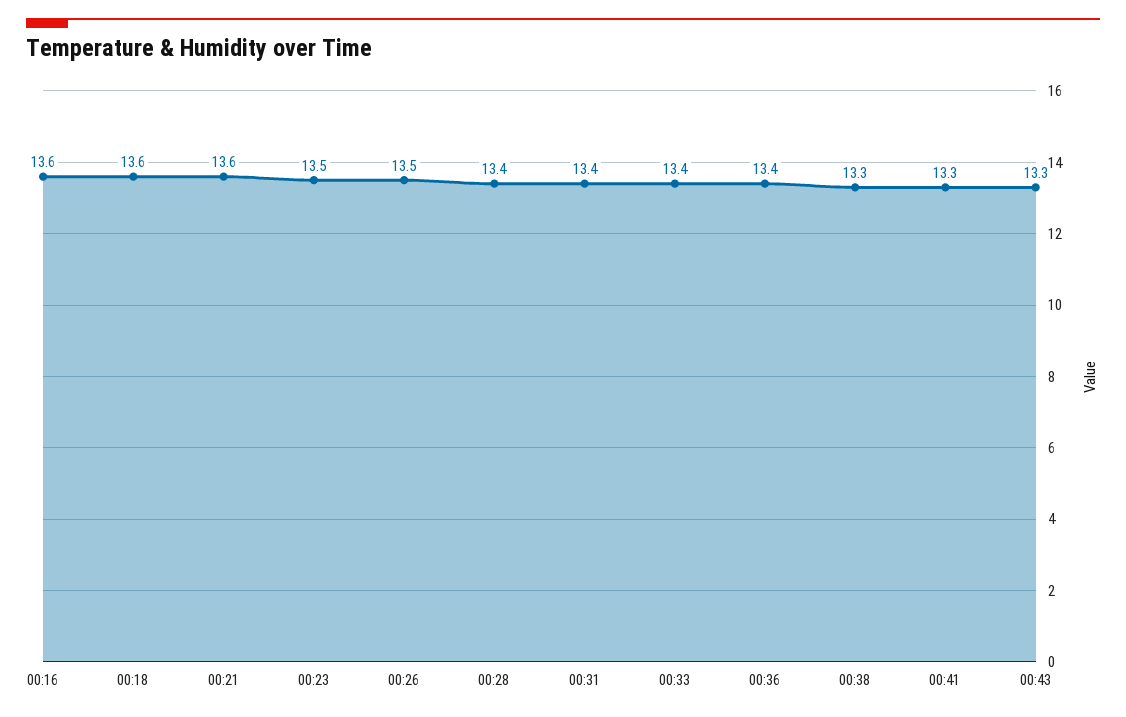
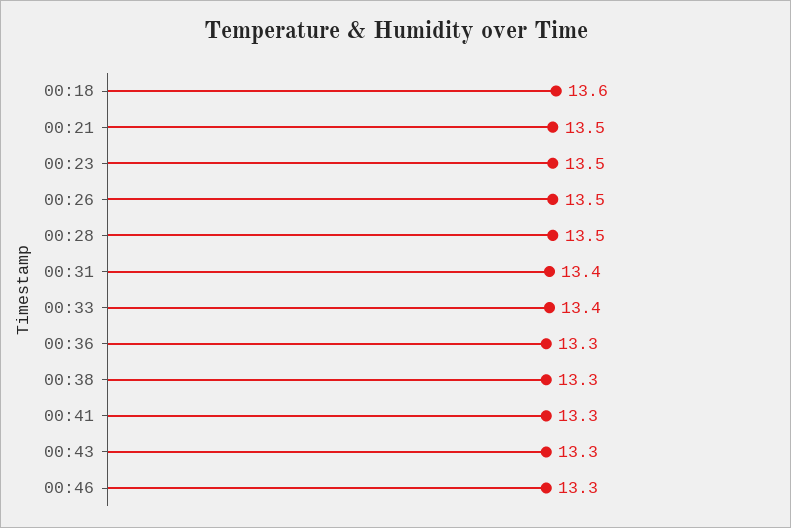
00:16: 13.6 -> none
00:21: 13.6 -> 13.5
00:28: 13.4 -> 13.5
00:36: 13.4 -> 13.3
00:46: none -> 13.3

